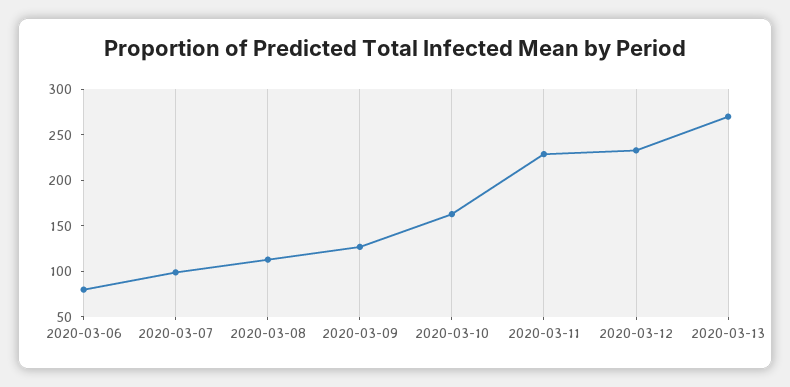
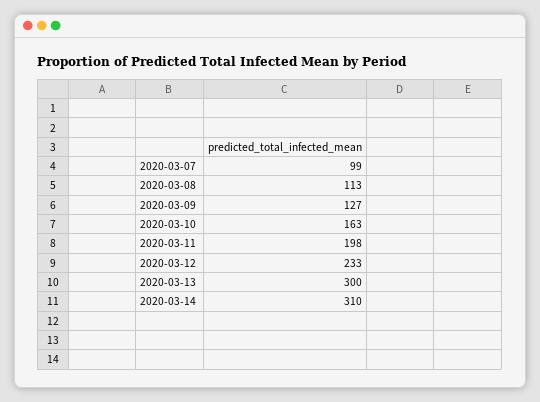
2020-03-06: 80 -> none
2020-03-11: 230 -> 198
2020-03-13: 270 -> 300
2020-03-14: none -> 310

